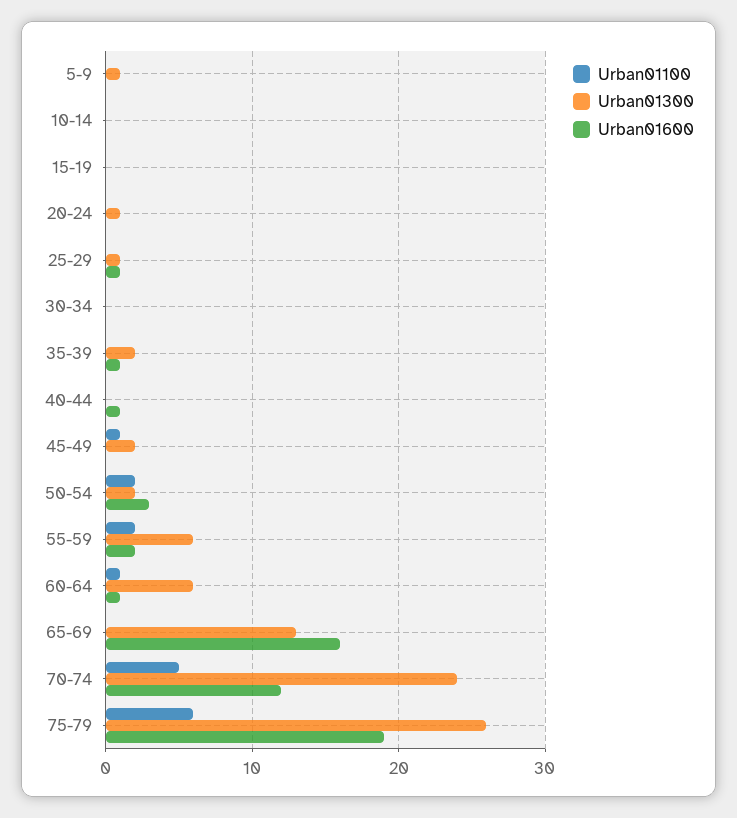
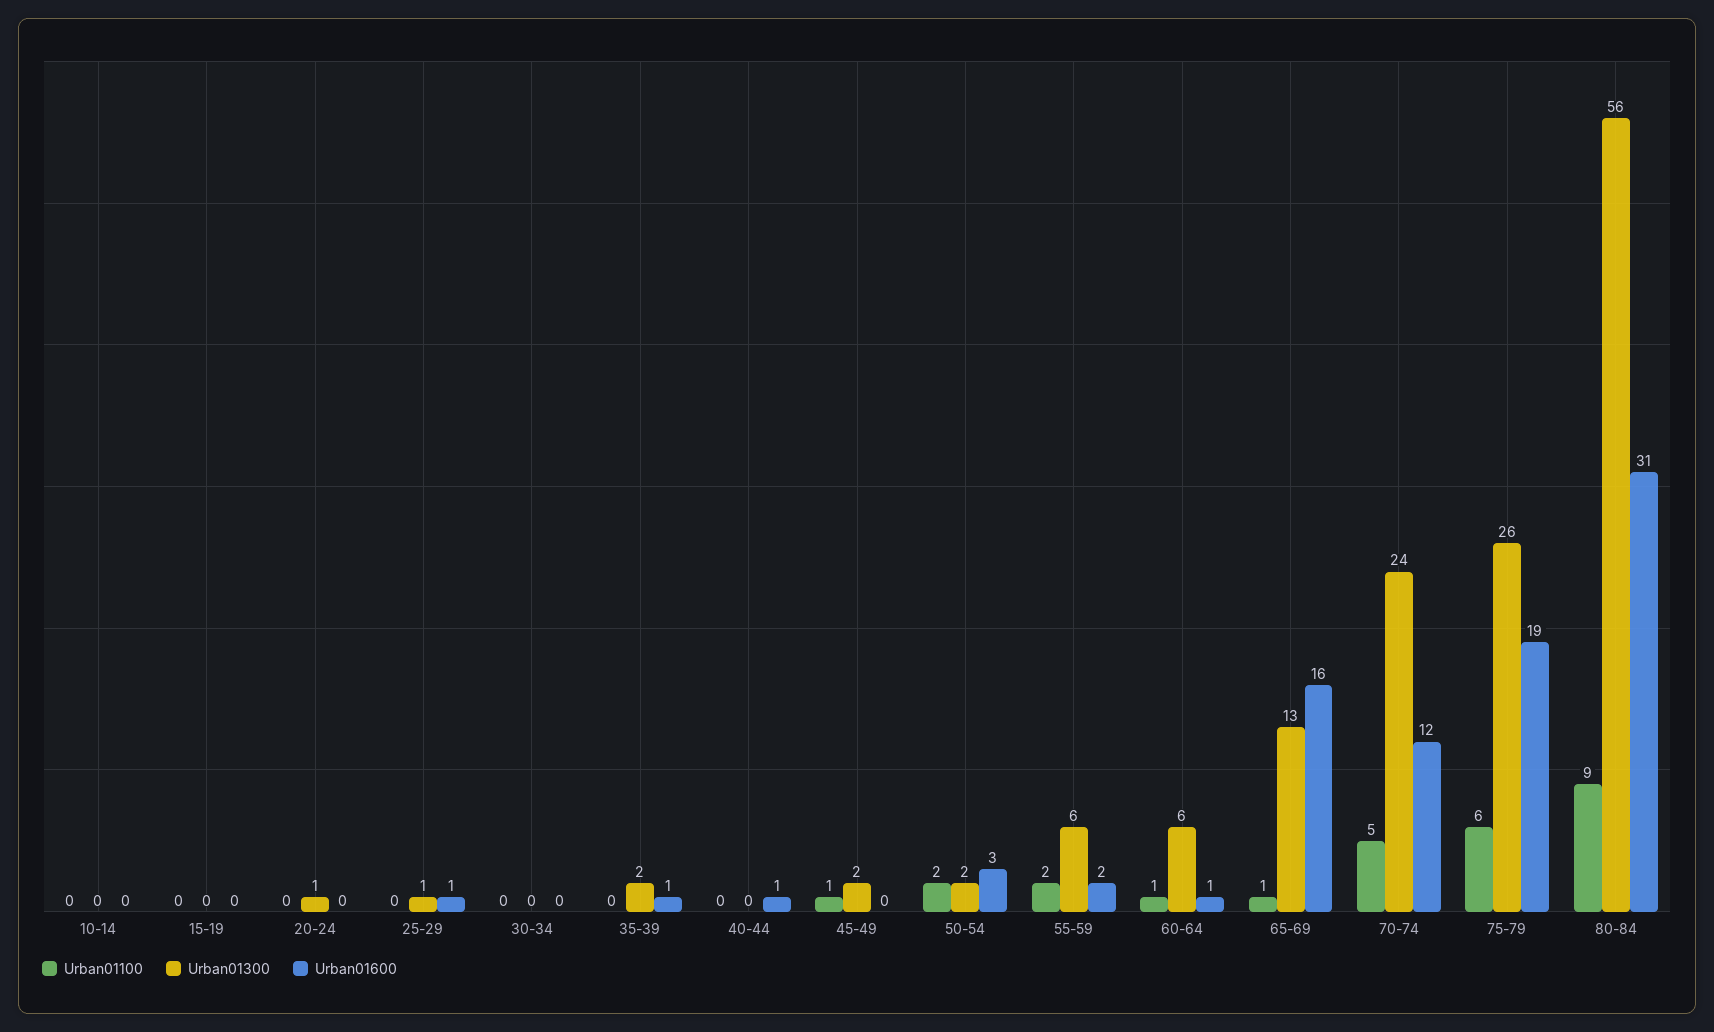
Urban01100, 5-9: 0 -> none
Urban01300, 5-9: 1 -> none
Urban01600, 5-9: 0 -> none
Urban01100, 65-69: 0 -> 1
Urban01100, 80-84: none -> 9
Urban01300, 80-84: none -> 56
Urban01600, 80-84: none -> 31

